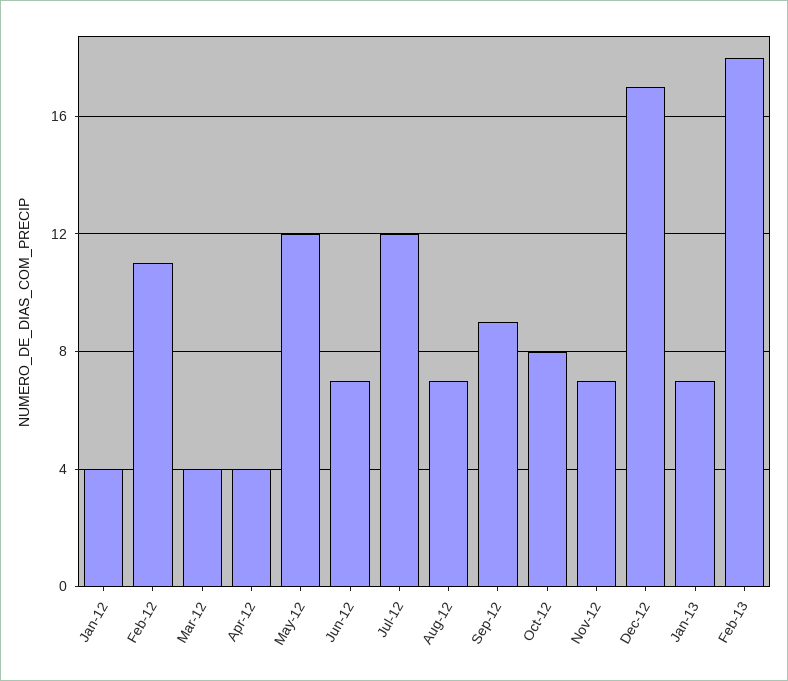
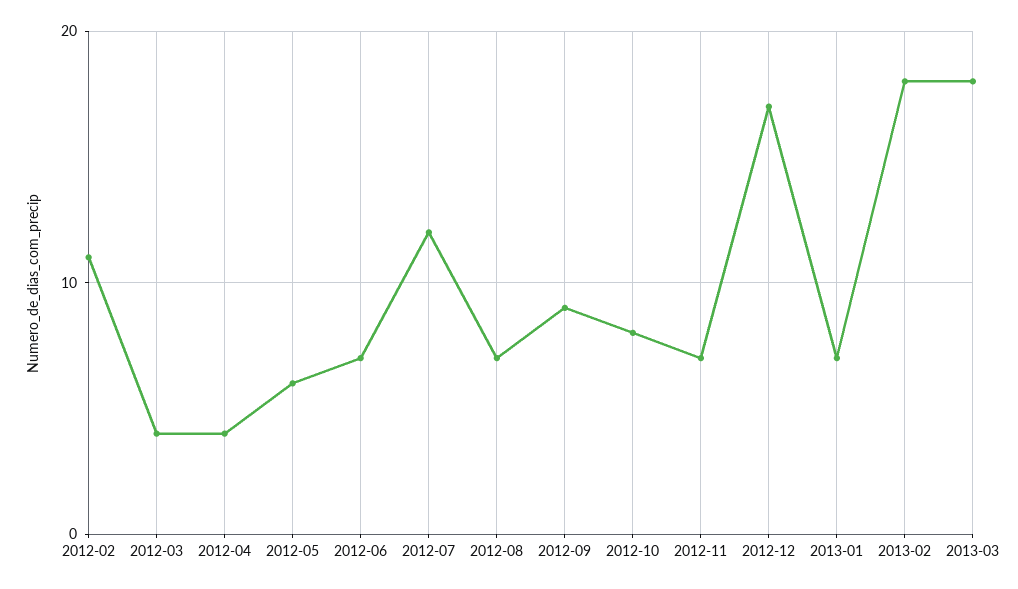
Jan-12: 4 -> none
May-12: 12 -> 6
2013-03: none -> 18

